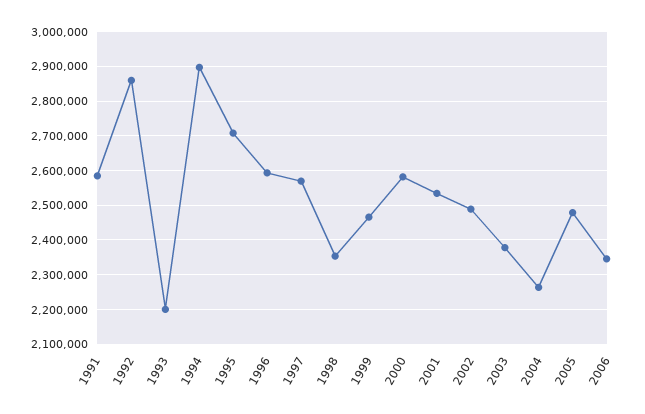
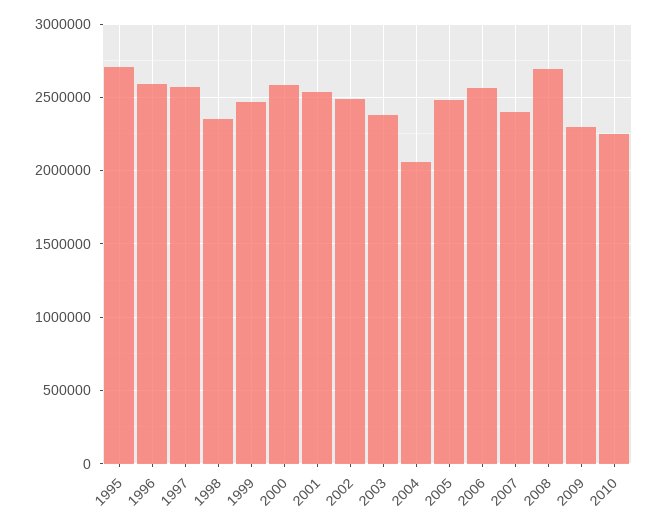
1991: 2580000 -> none
1992: 2860000 -> none
1993: 2200000 -> none
1994: 2900000 -> none
2004: 2260000 -> 2050000
2006: 2340000 -> 2550000
2007: none -> 2400000
2008: none -> 2700000
2009: none -> 2300000
2010: none -> 2250000

